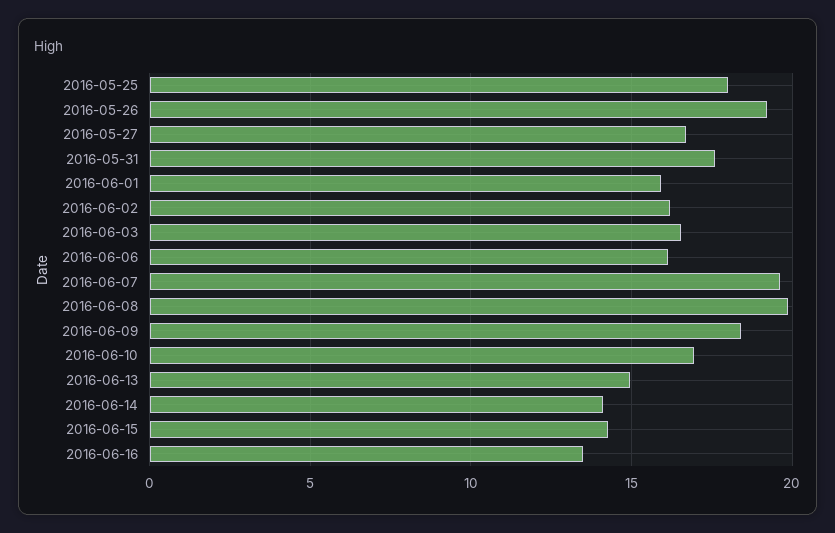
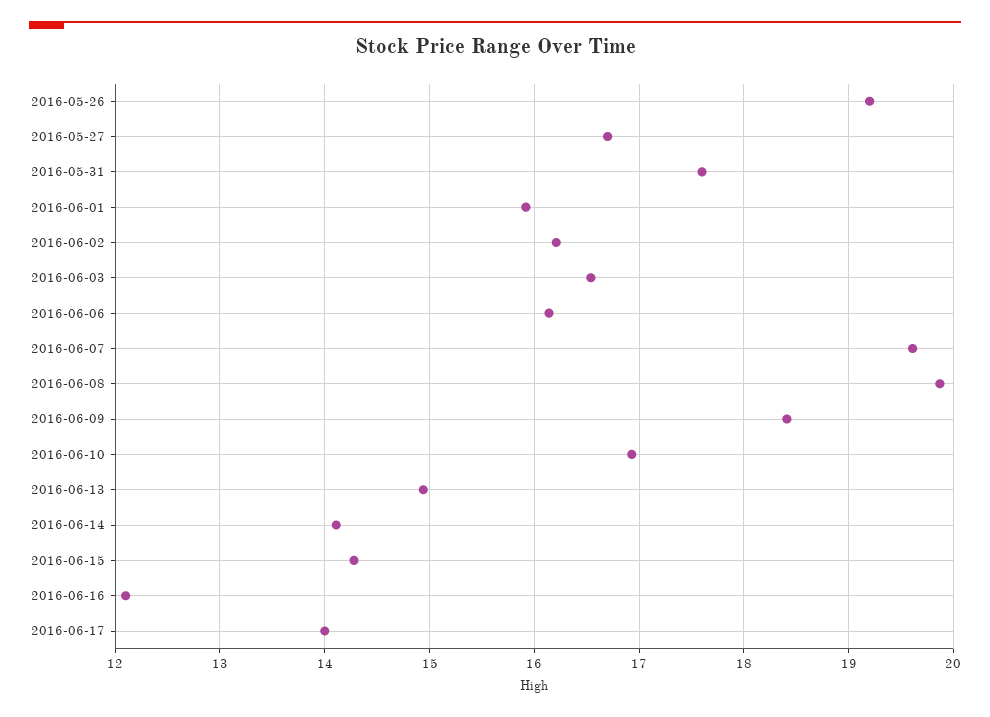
2016-05-25: 18 -> none
2016-06-16: 13.5 -> 12.1
2016-06-17: none -> 14

